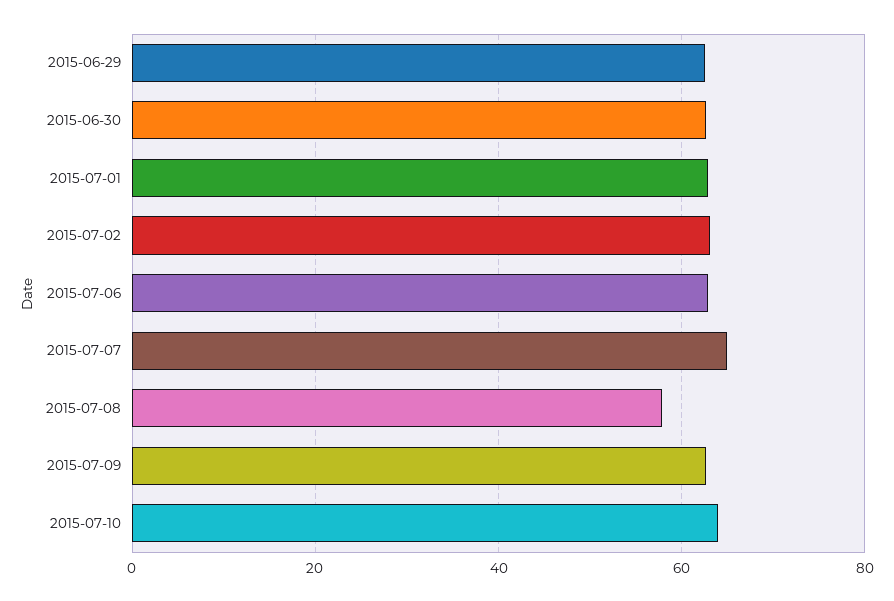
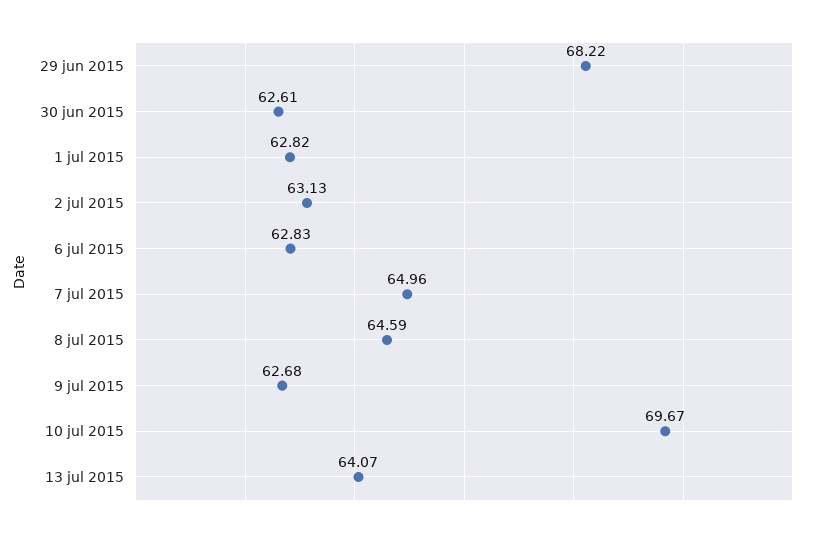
2015-06-29: 62 -> 68.22
2015-07-08: 58 -> 64.59
2015-07-10: 64 -> 69.67
13 jul 2015: none -> 64.07

